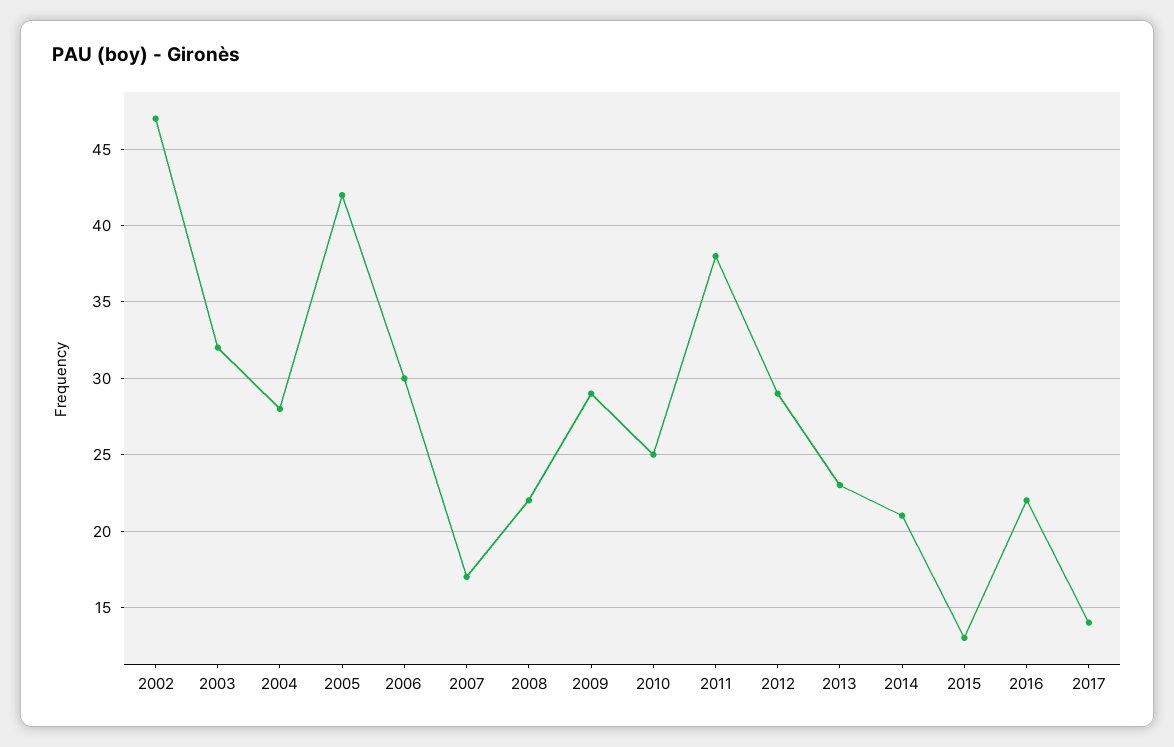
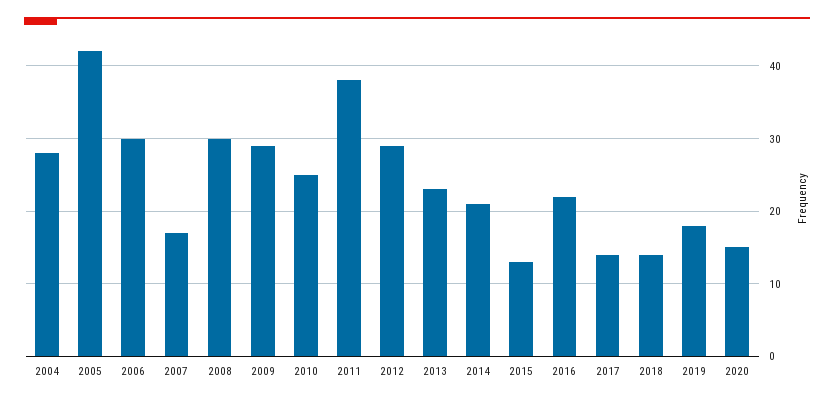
2002: 47 -> none
2003: 32 -> none
2008: 22 -> 30
2018: none -> 14
2019: none -> 18
2020: none -> 15

